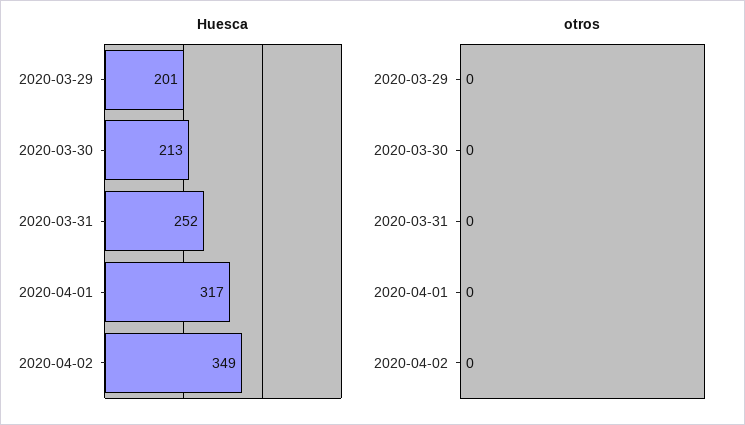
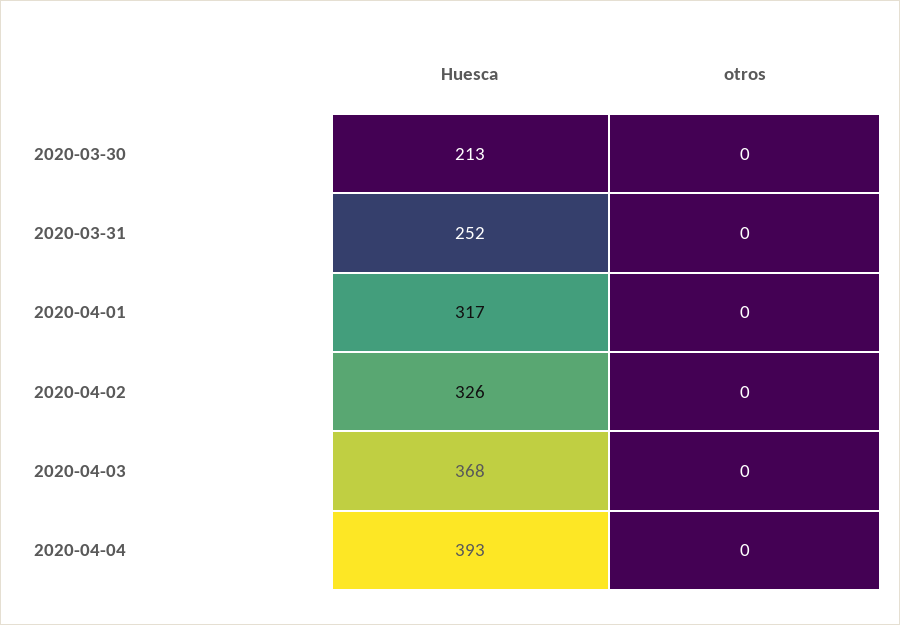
Huesca, 2020-03-29: 201 -> none
Huesca, 2020-04-02: 349 -> 326
otros, 2020-03-29: 0 -> none
Huesca, 2020-04-03: none -> 368
otros, 2020-04-03: none -> 0
Huesca, 2020-04-04: none -> 393
otros, 2020-04-04: none -> 0

